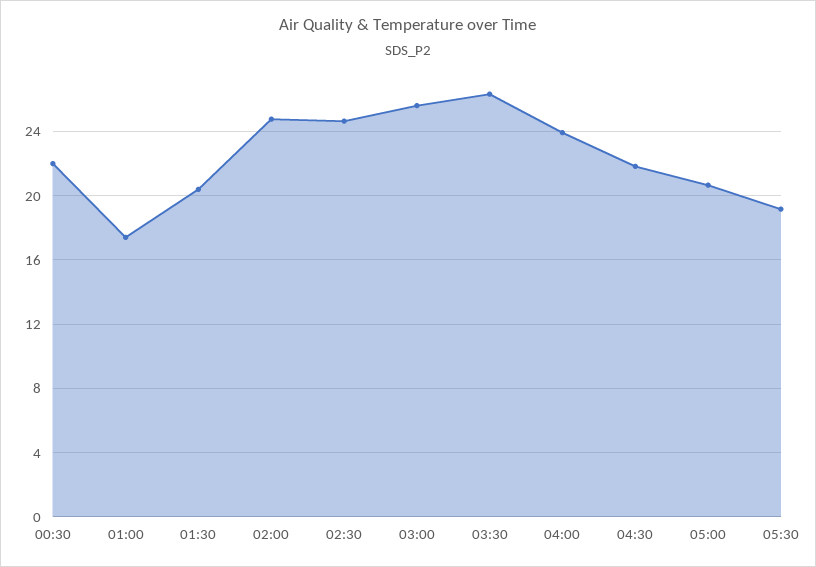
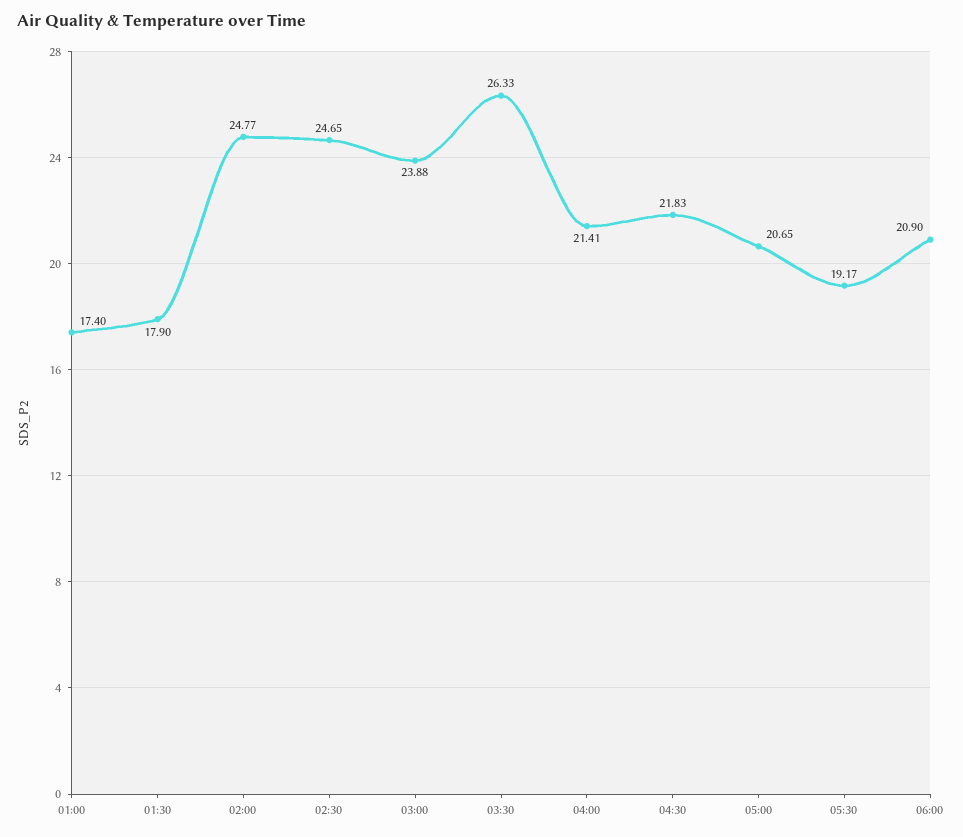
00:30: 22 -> none
01:30: 20.5 -> 17.9
03:00: 25.5 -> 23.88
04:00: 24 -> 21.41
06:00: none -> 20.9

